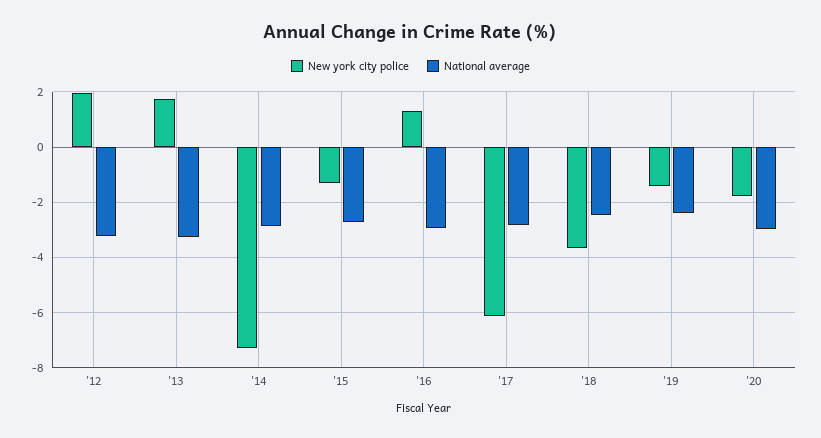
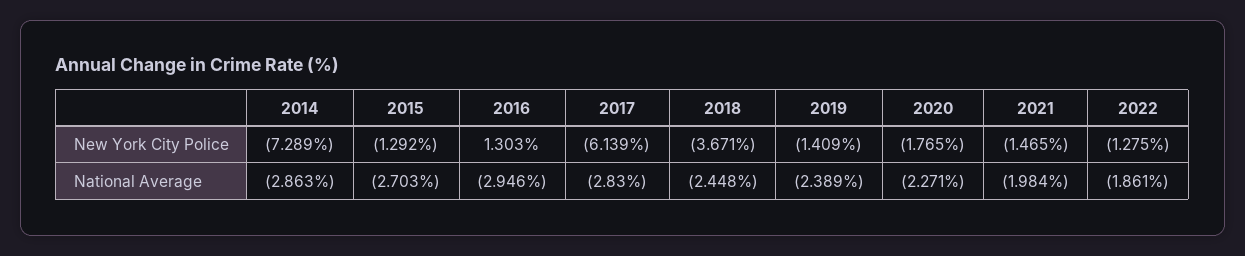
New york city police, '12: 2 -> none
National average, '12: -3.25 -> none
New york city police, '13: 1.75 -> none
National average, '13: -3.25 -> none
National average, '20: -3 -> -2.271
New york city police, 2021: none -> -1.465
New york city police, 2022: none -> -1.275
National average, 2021: none -> -1.984
National average, 2022: none -> -1.861

